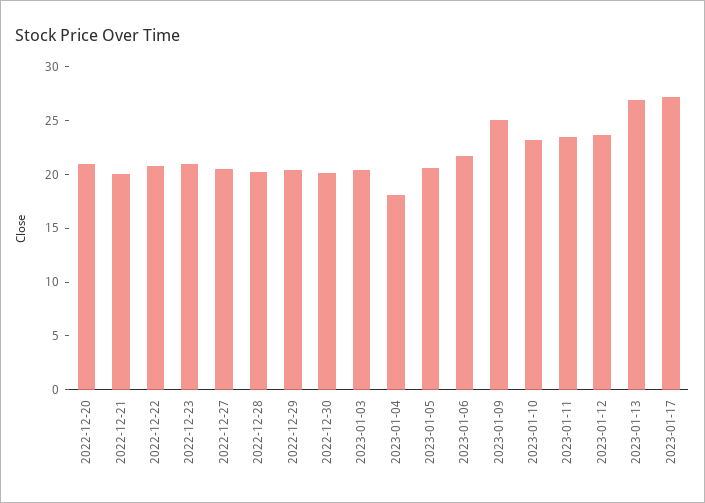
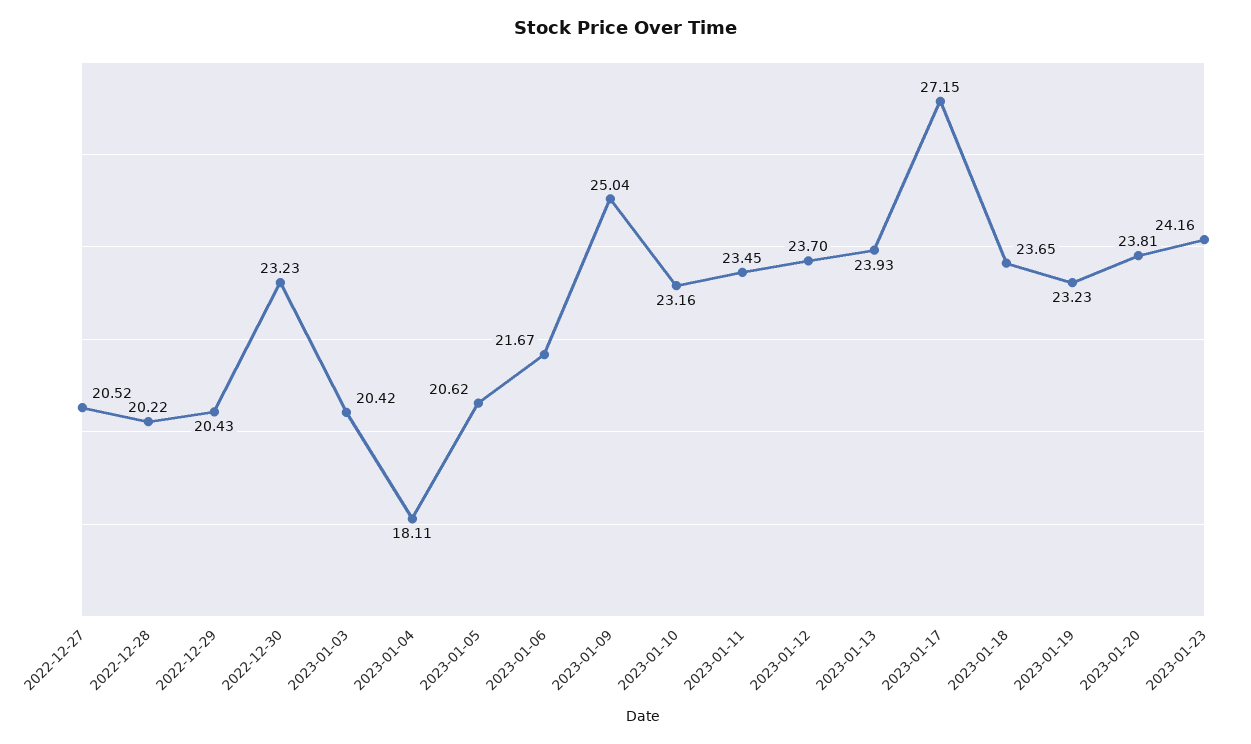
2022-12-20: 21 -> none
2022-12-21: 20 -> none
2022-12-22: 21 -> none
2022-12-23: 21 -> none
2022-12-30: 20 -> 23.23
2023-01-13: 27 -> 23.93
2023-01-18: none -> 23.65
2023-01-19: none -> 23.23
2023-01-20: none -> 23.81
2023-01-23: none -> 24.16

